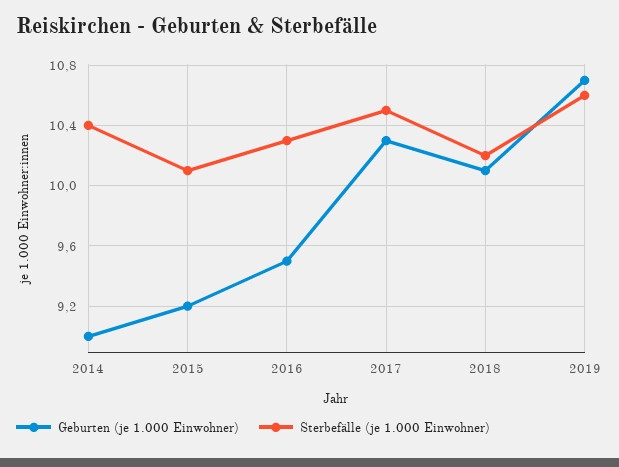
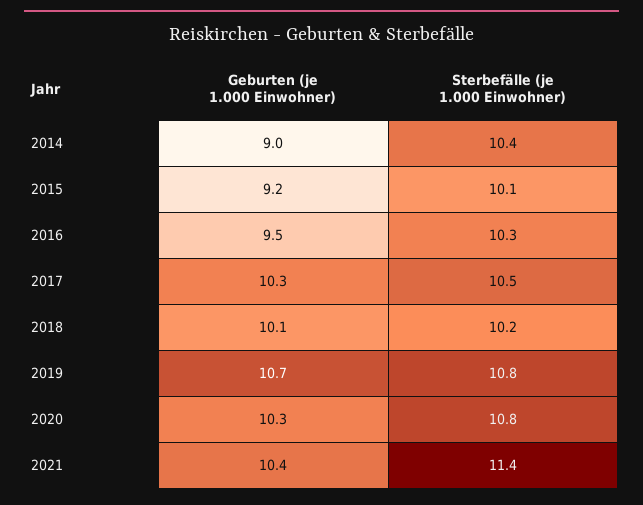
Sterbefälle (je 1.000 Einwohner), 2019: 10.6 -> 10.8
Geburten (je 1.000 Einwohner), 2020: none -> 10.3
Sterbefälle (je 1.000 Einwohner), 2020: none -> 10.8
Geburten (je 1.000 Einwohner), 2021: none -> 10.4
Sterbefälle (je 1.000 Einwohner), 2021: none -> 11.4

